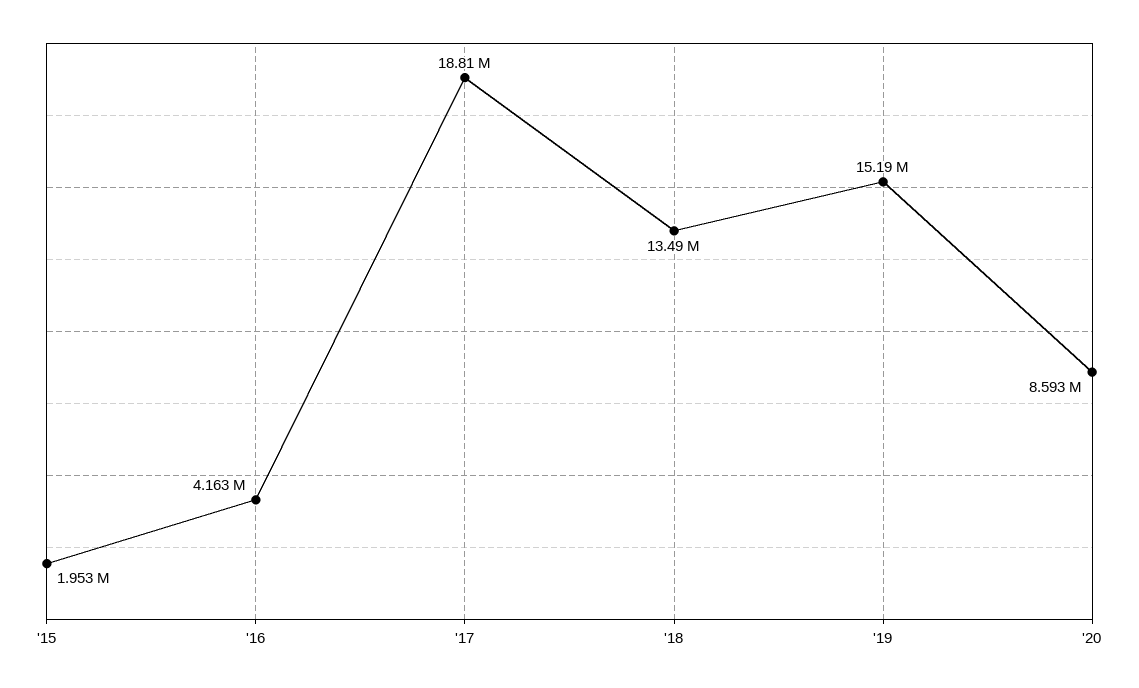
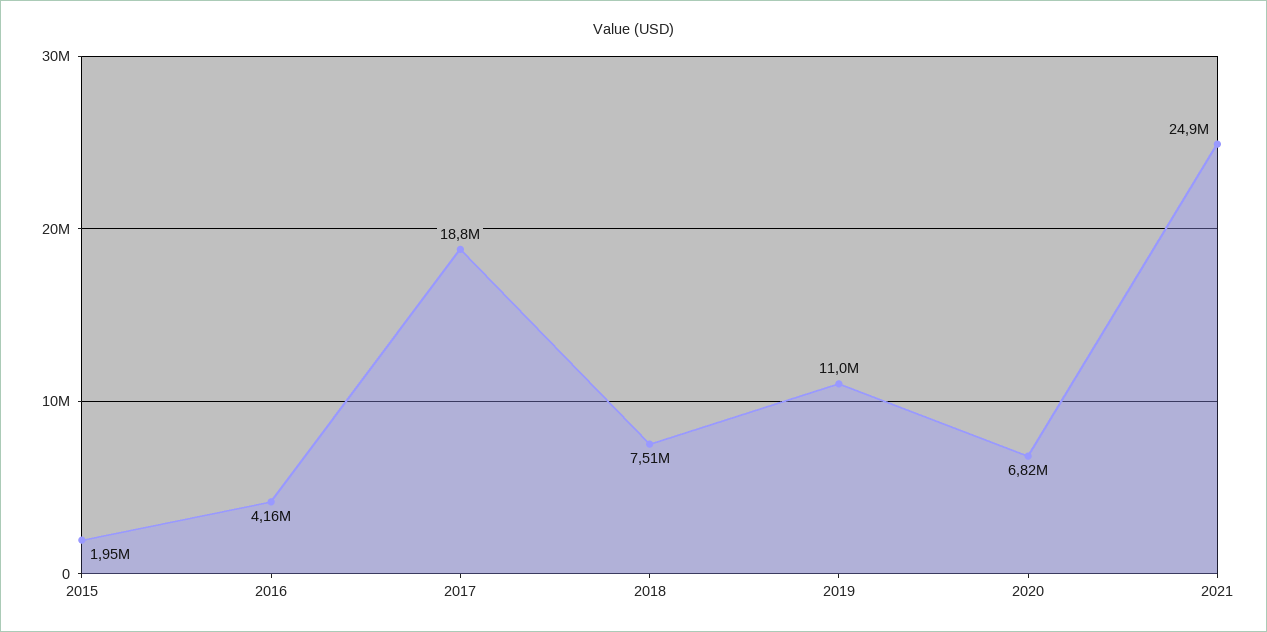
'18: 13490000 -> 7510000
'19: 15190000 -> 11000000
'20: 8593000 -> 6820000
2021: none -> 24900000

